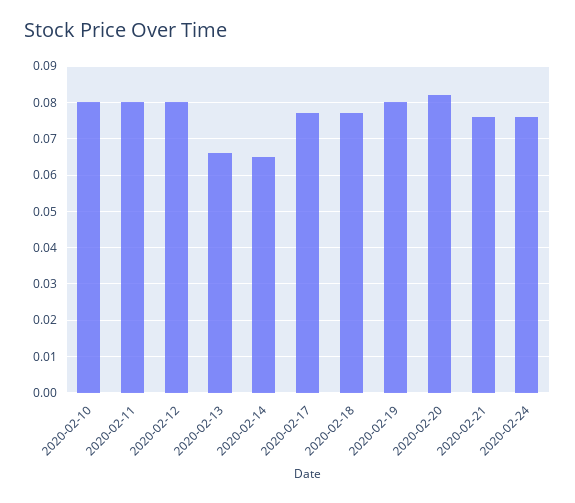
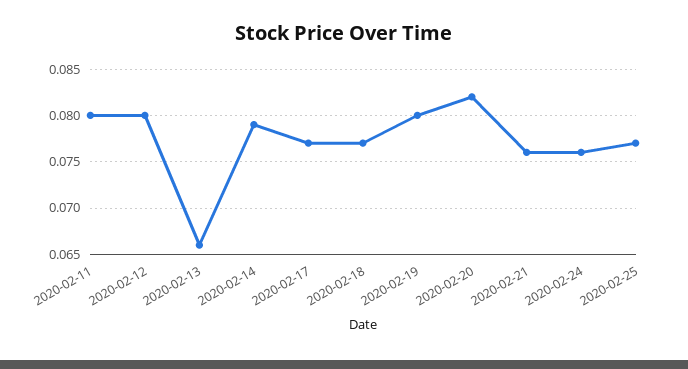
2020-02-10: 0.08 -> none
2020-02-14: 0.065 -> 0.079
2020-02-25: none -> 0.077

